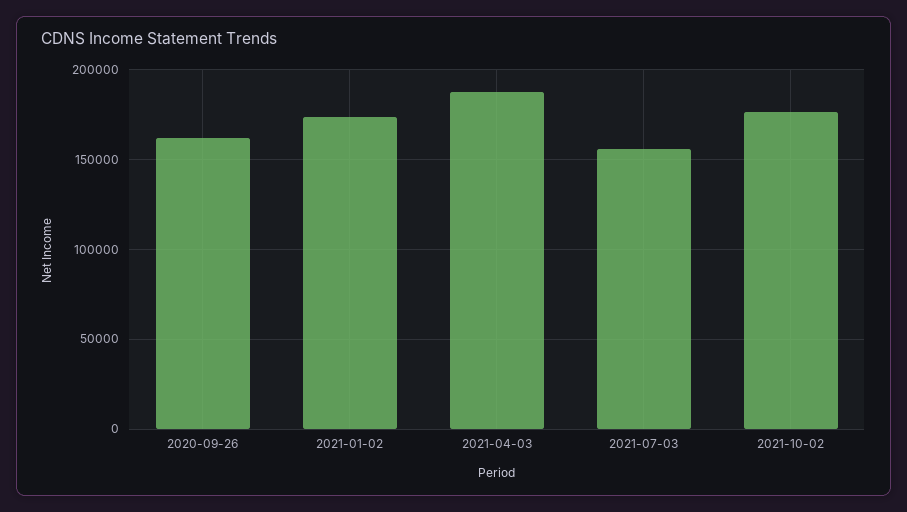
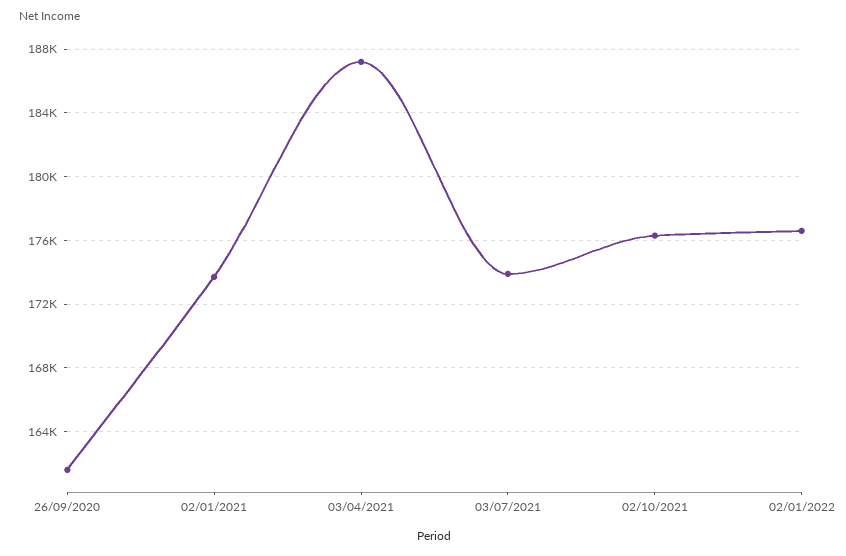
2021-07-03: 155000 -> 174000
02/01/2022: none -> 176500

